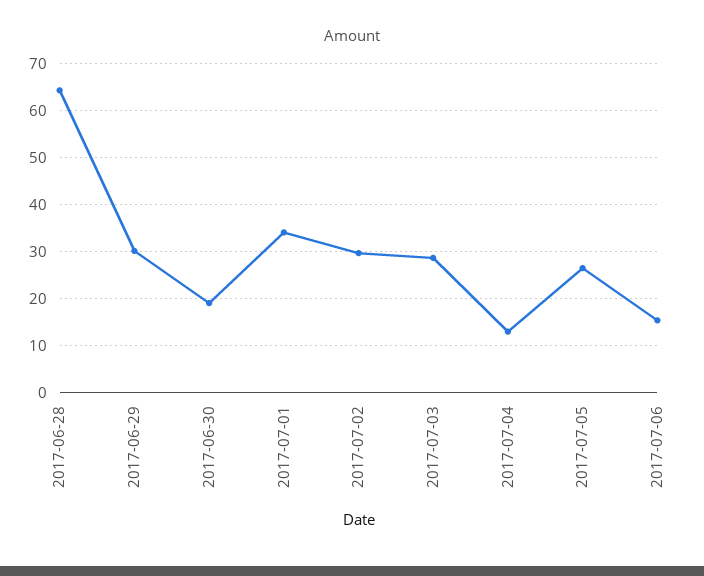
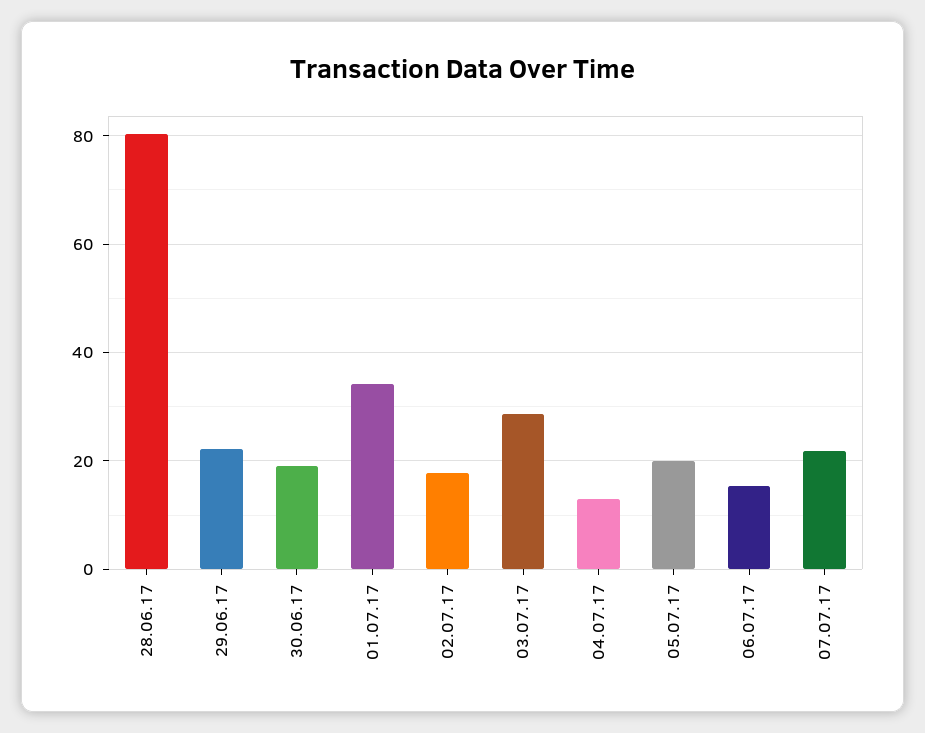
2017-06-28: 64 -> 80
2017-06-29: 30 -> 22
2017-07-02: 30 -> 18
2017-07-05: 26 -> 20
07.07.17: none -> 22

